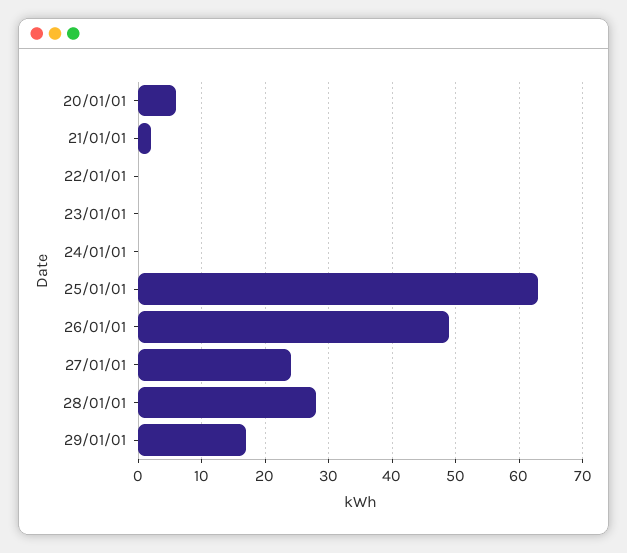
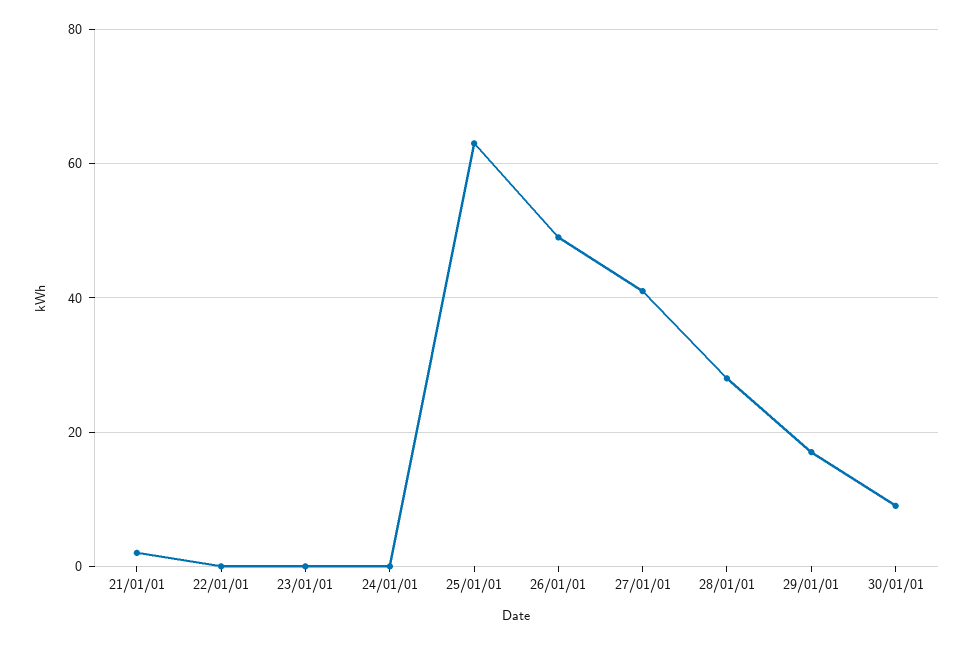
20/01/01: 6 -> none
27/01/01: 24 -> 40
30/01/01: none -> 10

